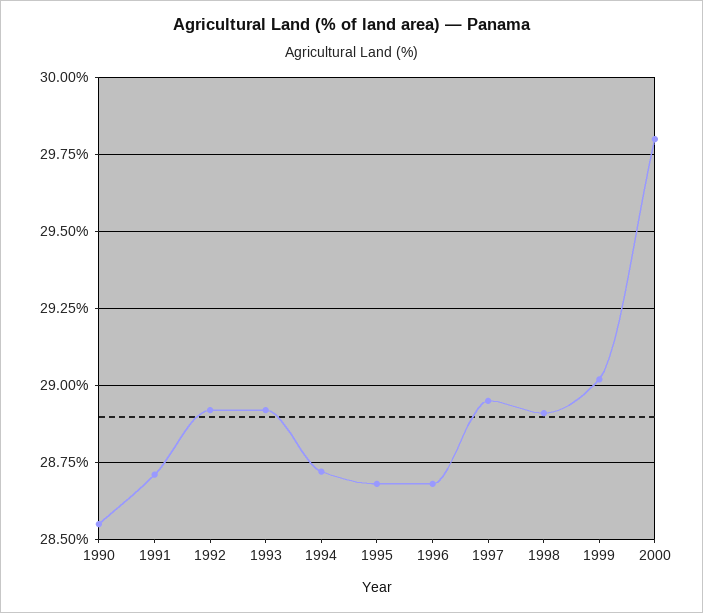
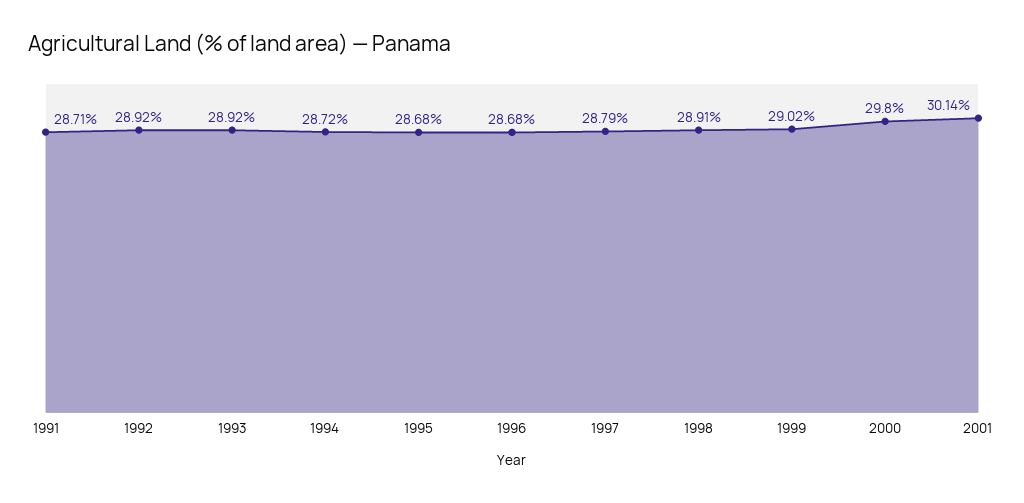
1990: 28.55 -> none
1997: 28.95 -> 28.79
2001: none -> 30.14

